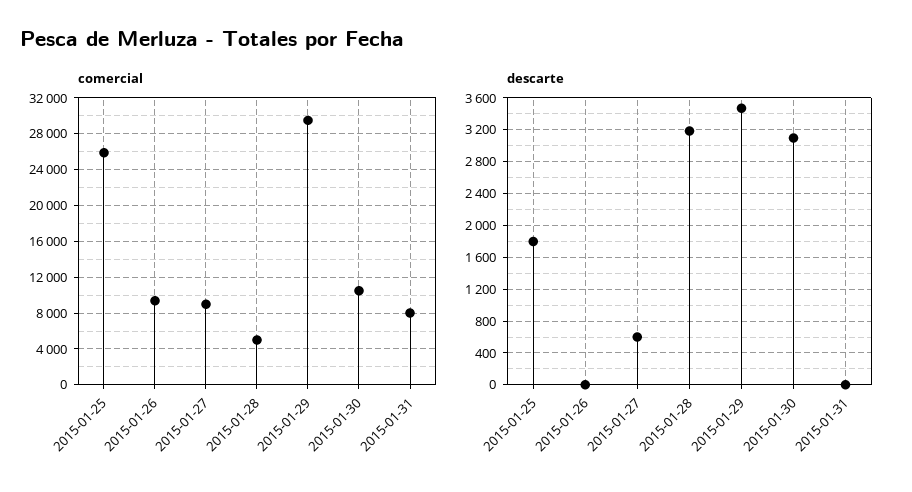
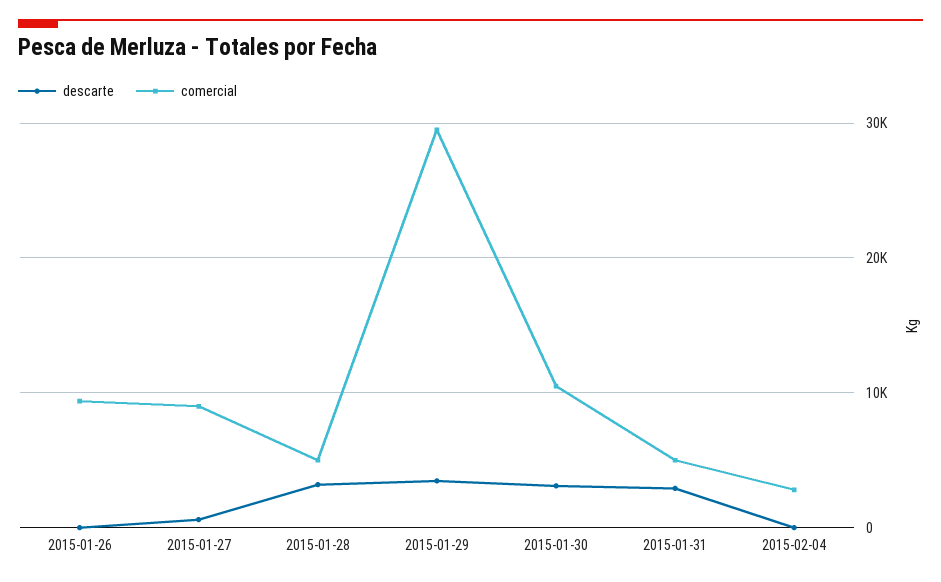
comercial, 2015-01-25: 26000 -> none
comercial, 2015-01-31: 8000 -> 5000
descarte, 2015-01-25: 1800 -> none
descarte, 2015-01-31: 0 -> 3000
descarte, 2015-02-04: none -> 0
comercial, 2015-02-04: none -> 3000

